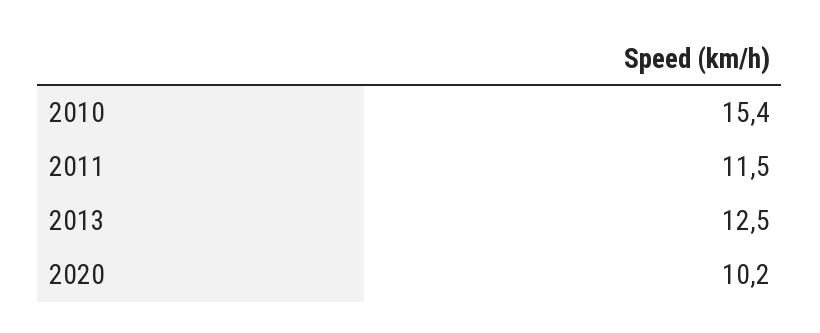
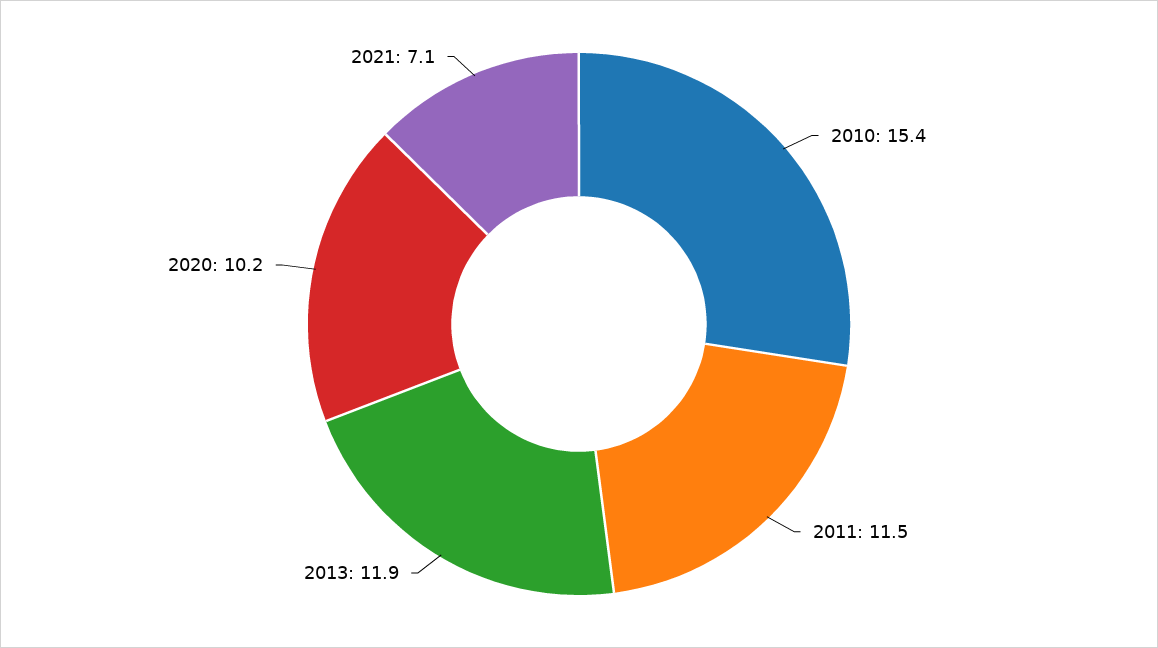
2013: 12.5 -> 11.9
2021: none -> 7.1

